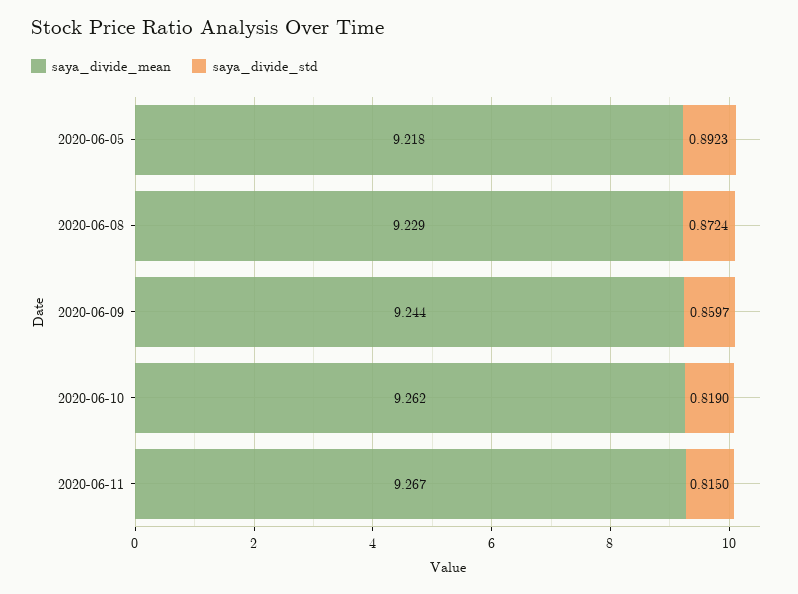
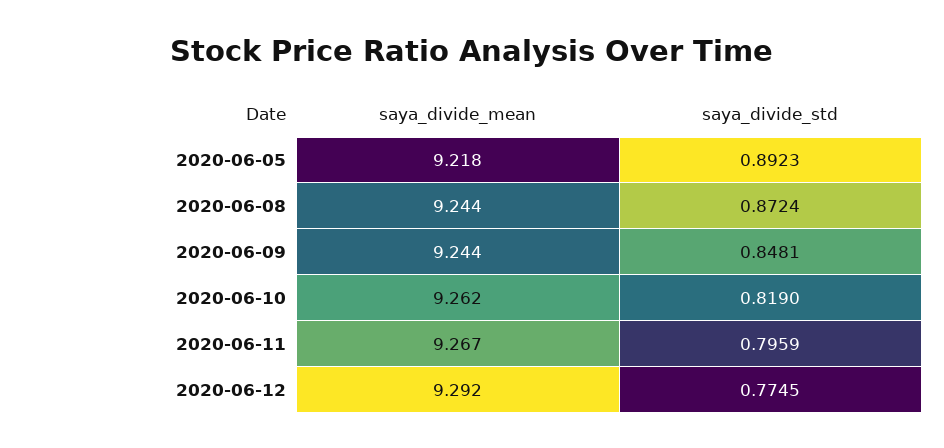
saya_divide_mean, 2020-06-08: 9.229 -> 9.244
saya_divide_std, 2020-06-09: 0.8597 -> 0.8481
saya_divide_std, 2020-06-11: 0.815 -> 0.7959
saya_divide_mean, 2020-06-12: none -> 9.292
saya_divide_std, 2020-06-12: none -> 0.7745

